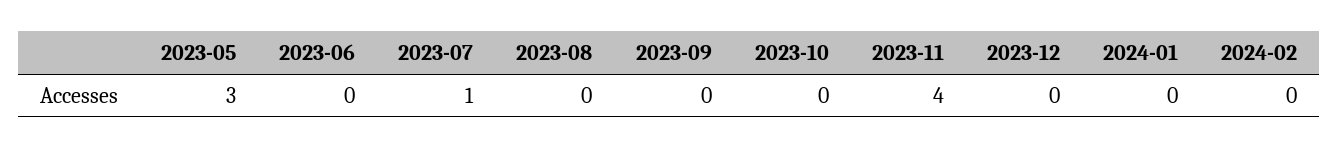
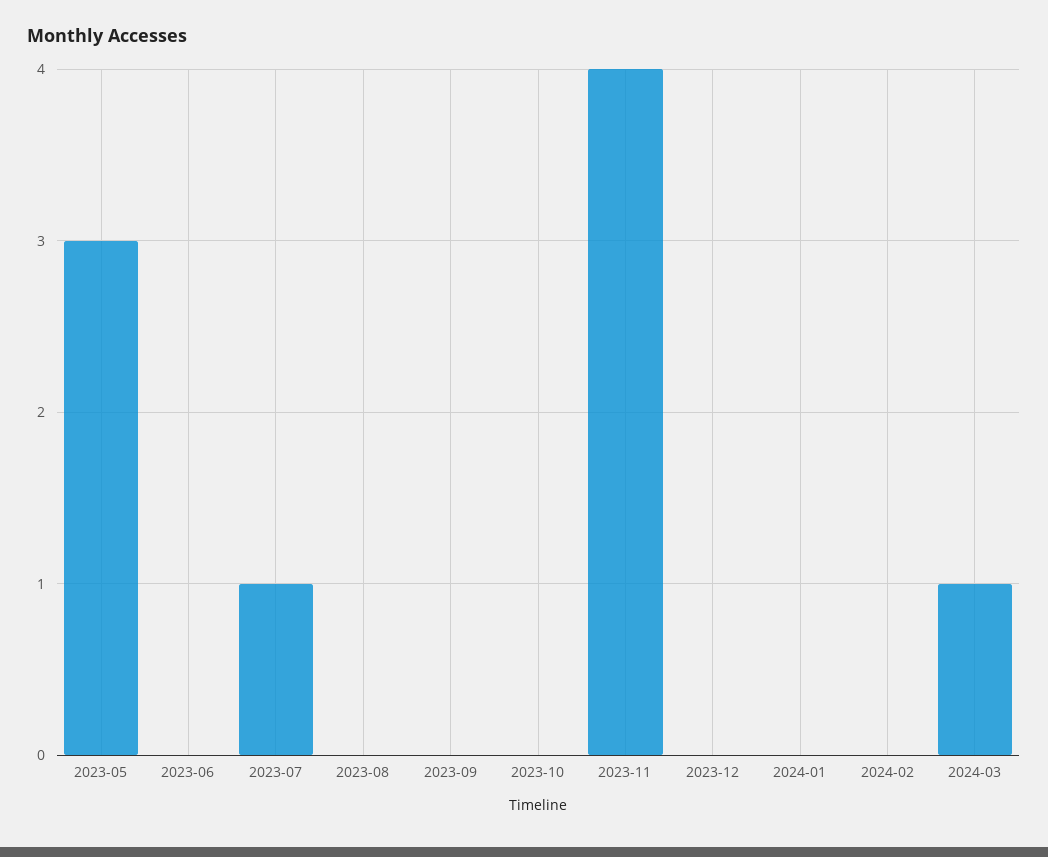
2024-03: none -> 1

